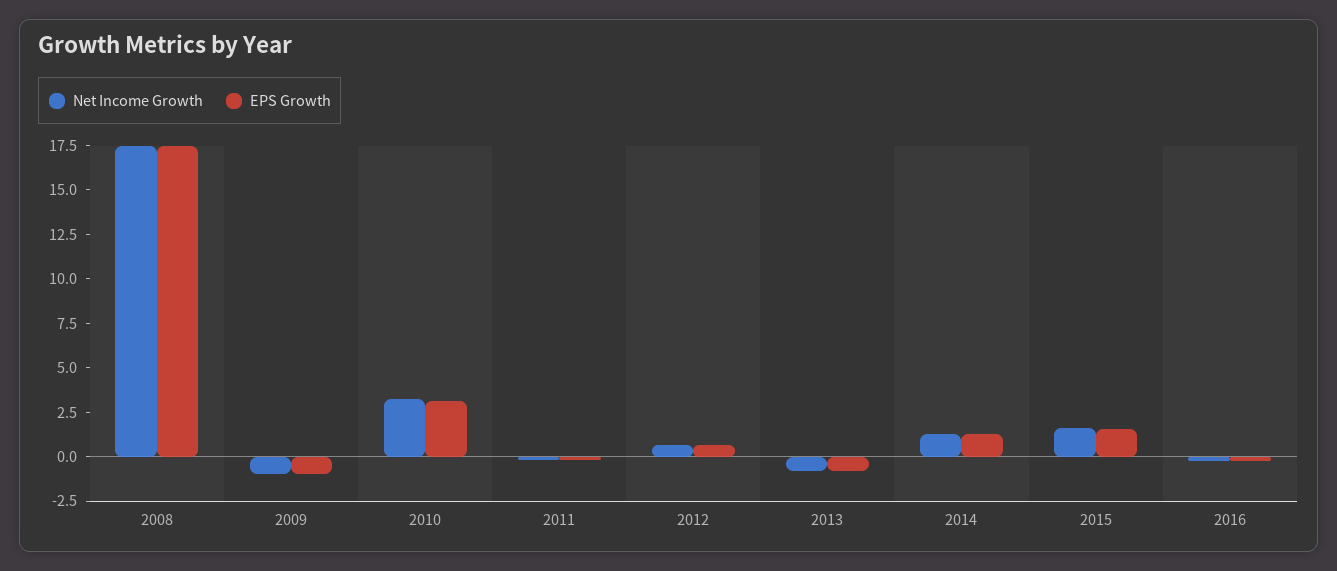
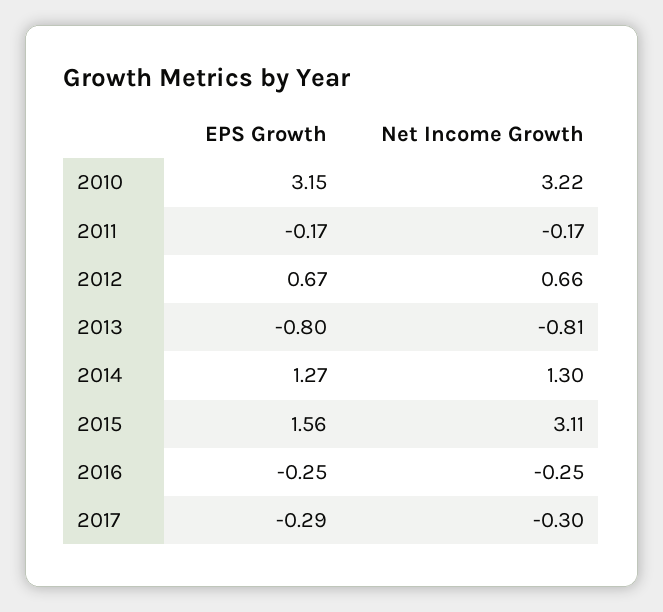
Net Income Growth, 2008: 17.5 -> none
EPS Growth, 2008: 17.5 -> none
Net Income Growth, 2009: -1 -> none
EPS Growth, 2009: -1 -> none
Net Income Growth, 2015: 1.5 -> 3.11
EPS Growth, 2017: none -> -0.29
Net Income Growth, 2017: none -> -0.3

